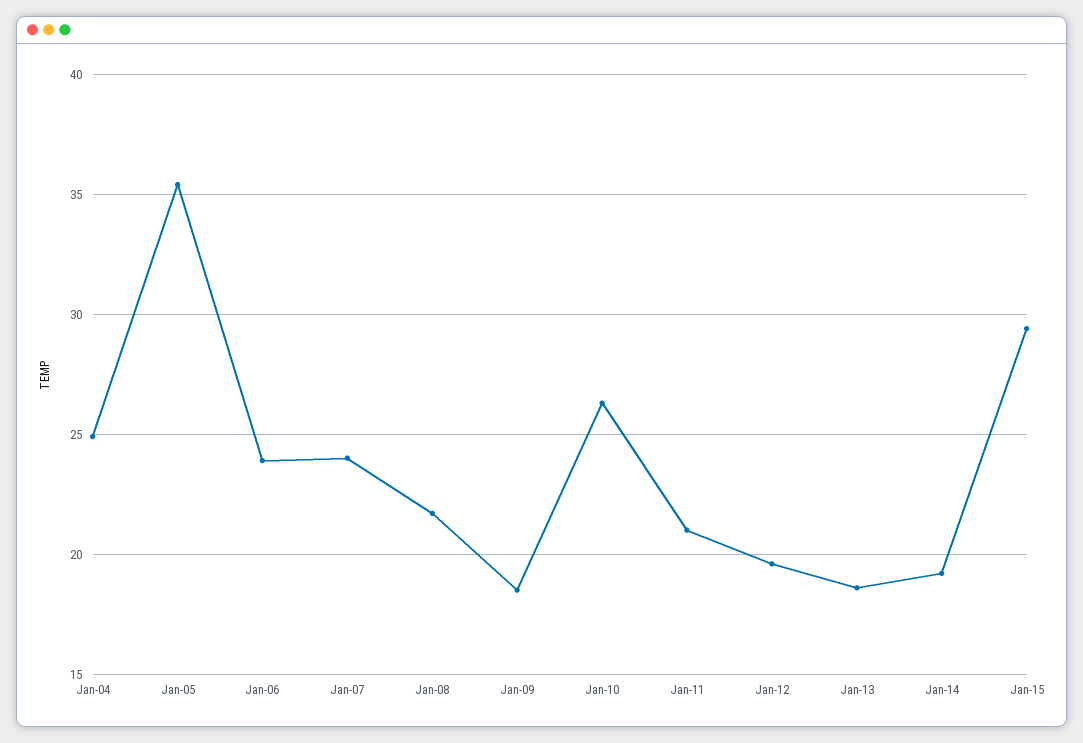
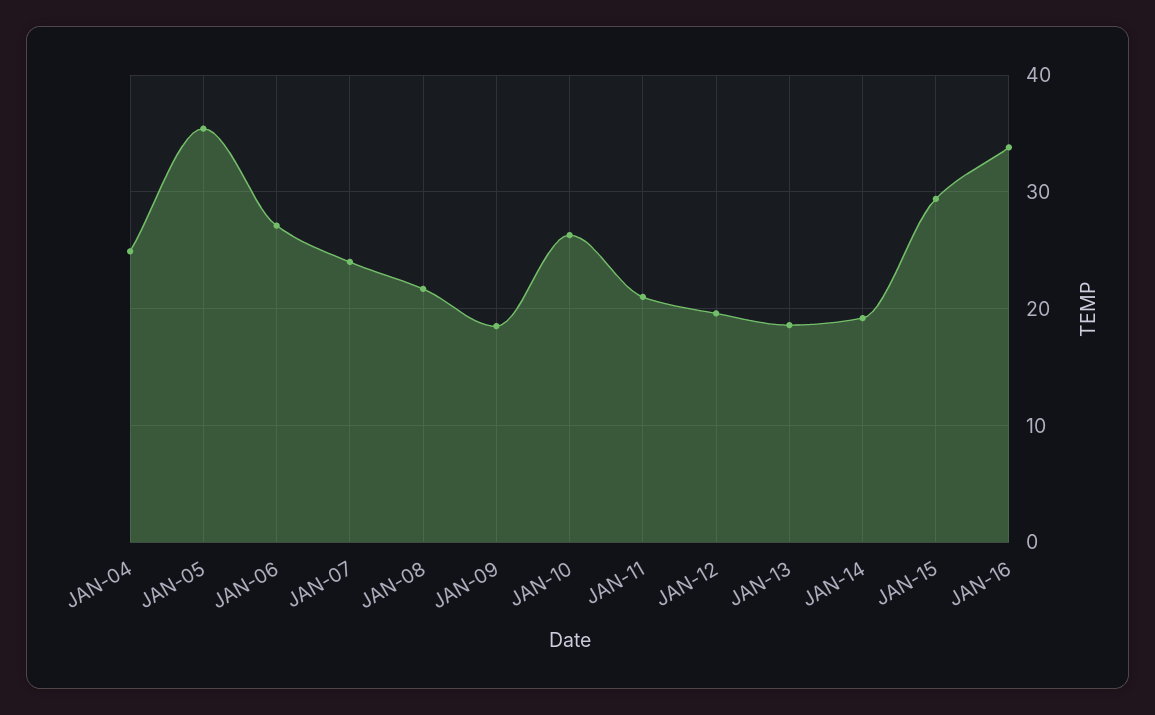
Jan-06: 24 -> 27
JAN-16: none -> 34

